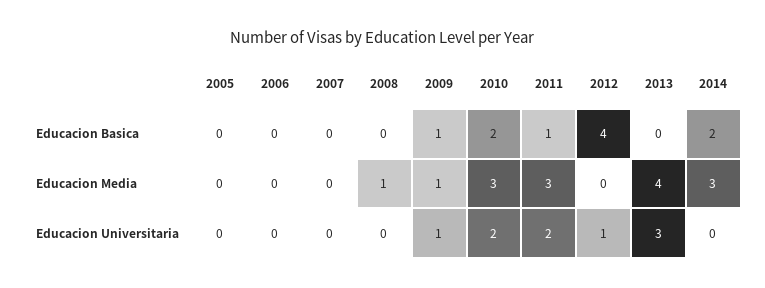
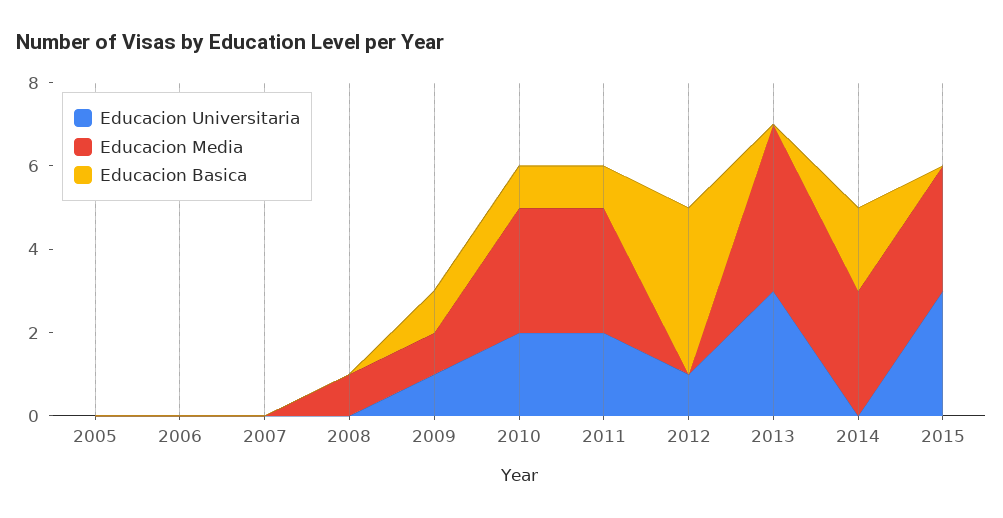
Educacion Basica, 2010: 2 -> 1
Educacion Universitaria, 2015: none -> 3
Educacion Media, 2015: none -> 3
Educacion Basica, 2015: none -> 0

